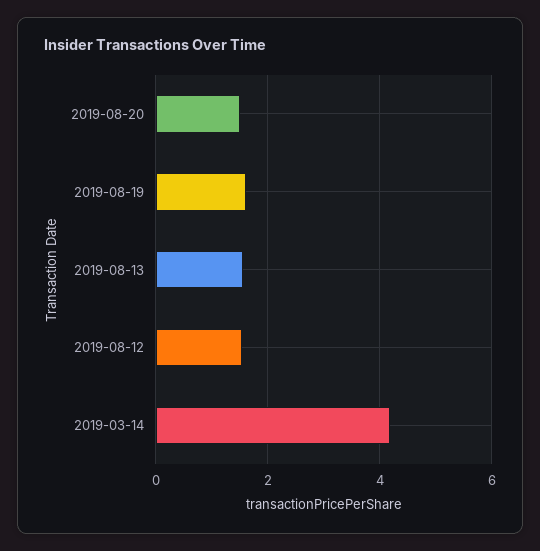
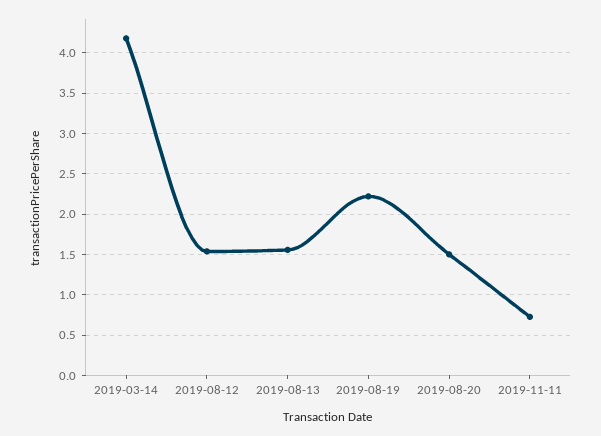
2019-08-19: 1.6 -> 2.2
2019-11-11: none -> 0.7

